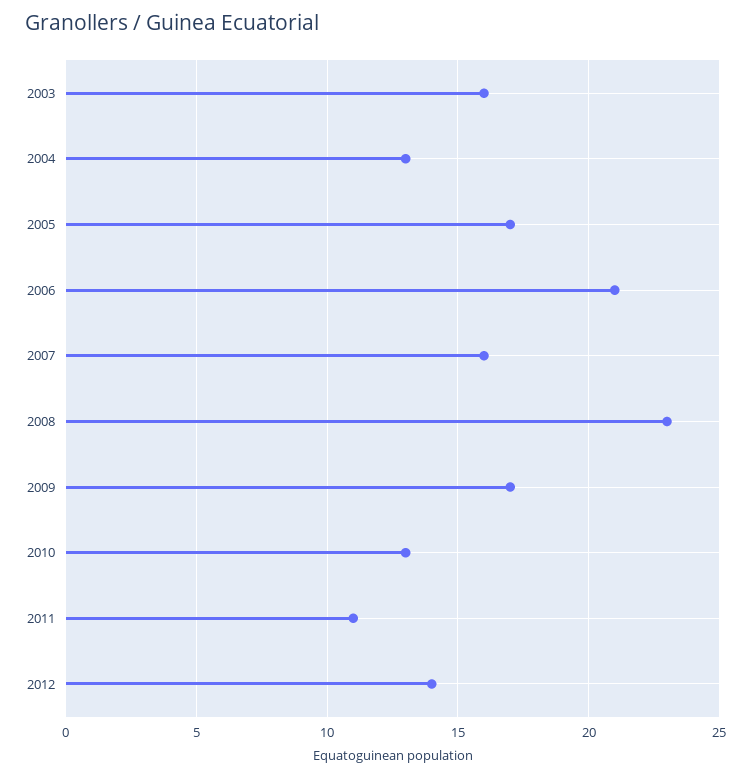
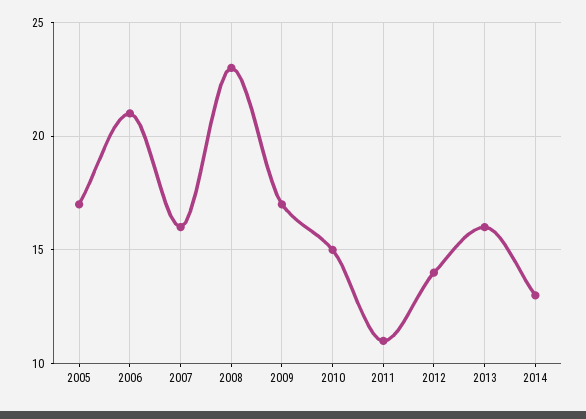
2003: 16 -> none
2004: 13 -> none
2010: 13 -> 15
2013: none -> 16
2014: none -> 13

